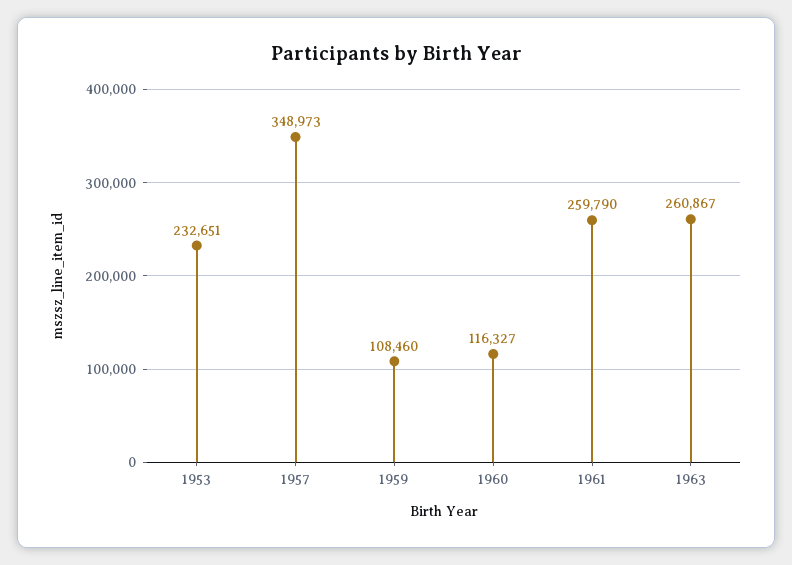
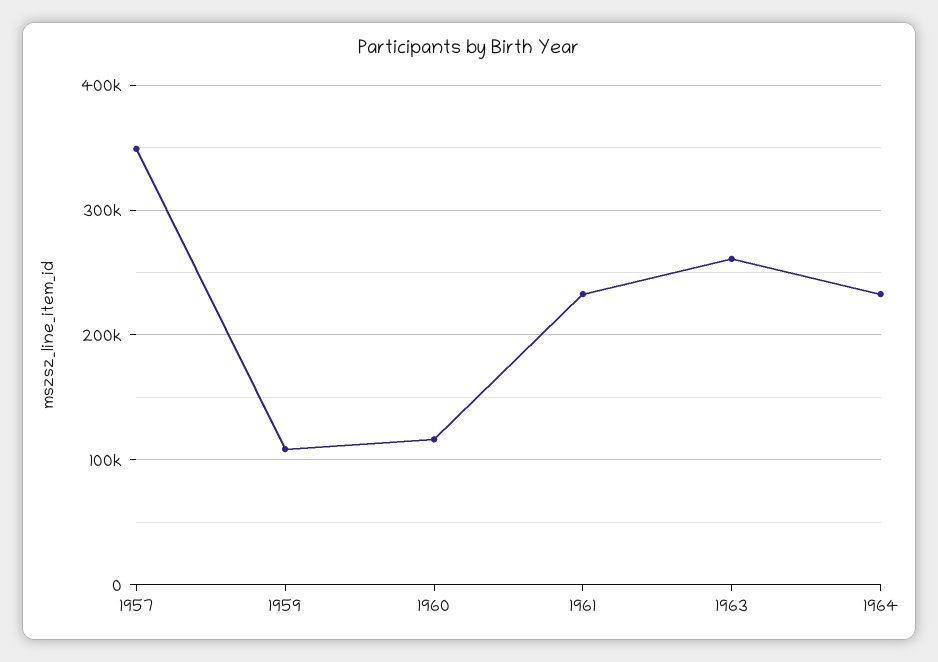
1953: 232651 -> none
1961: 259790 -> 230000
1964: none -> 230000

